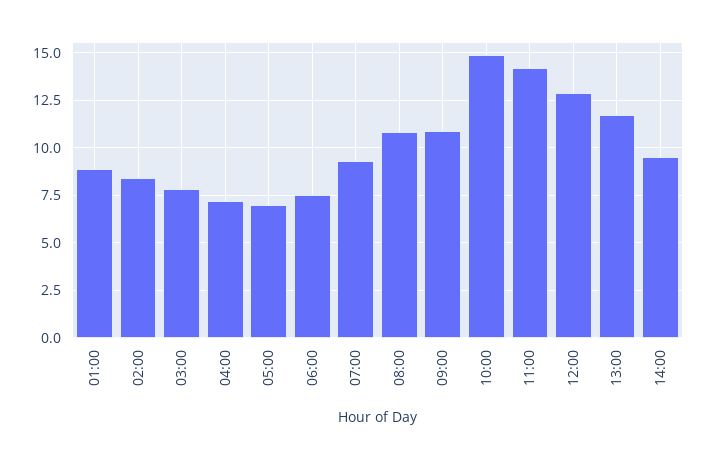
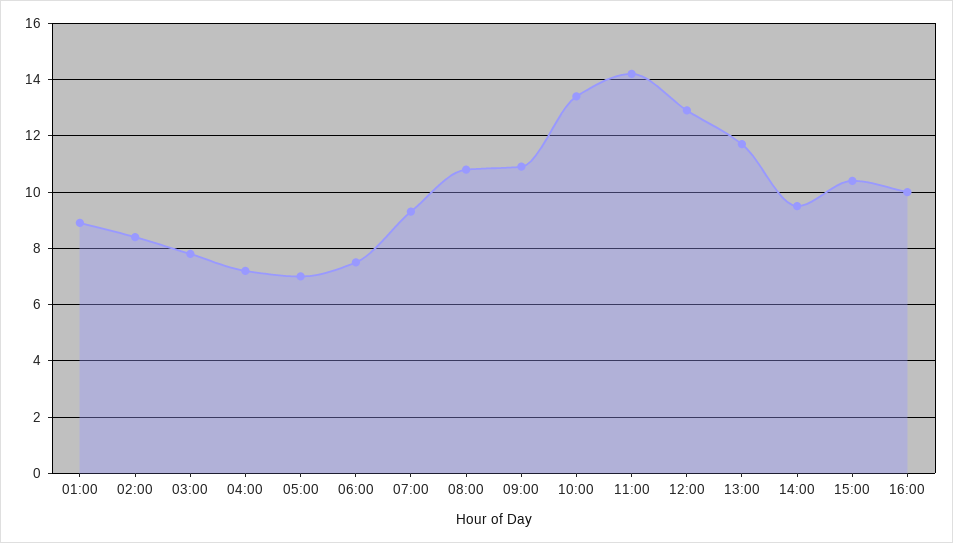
10:00: 15 -> 13.5
15:00: none -> 10.5
16:00: none -> 10

